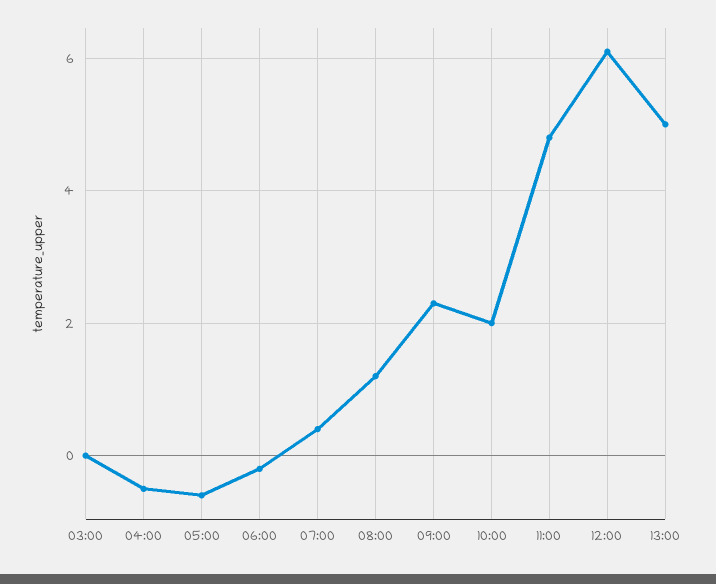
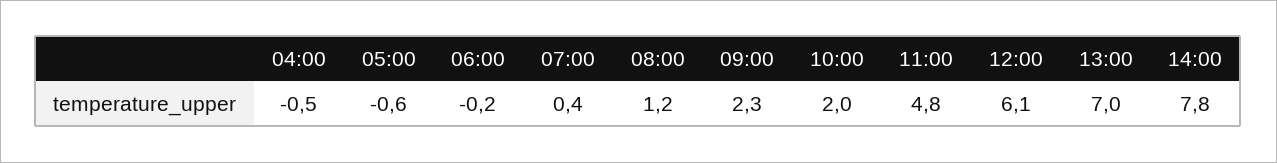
03:00: 0 -> none
13:00: 5 -> 7
14:00: none -> 7.8

